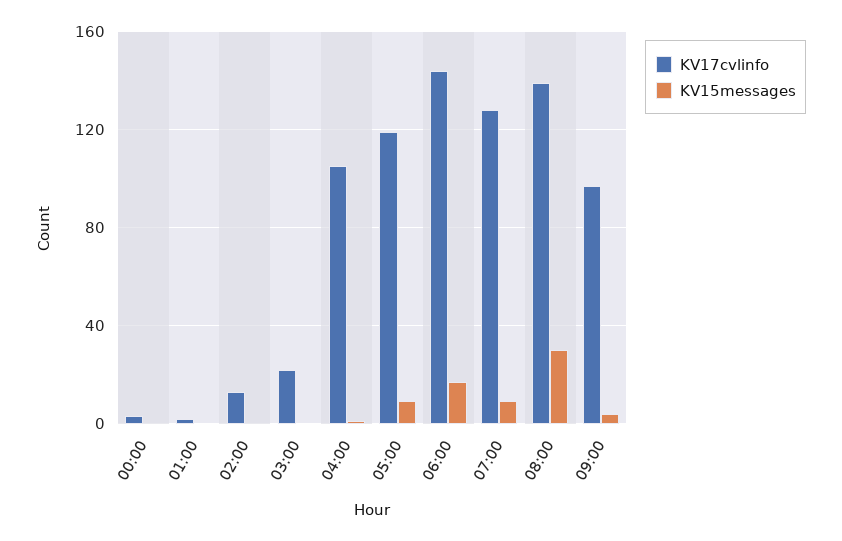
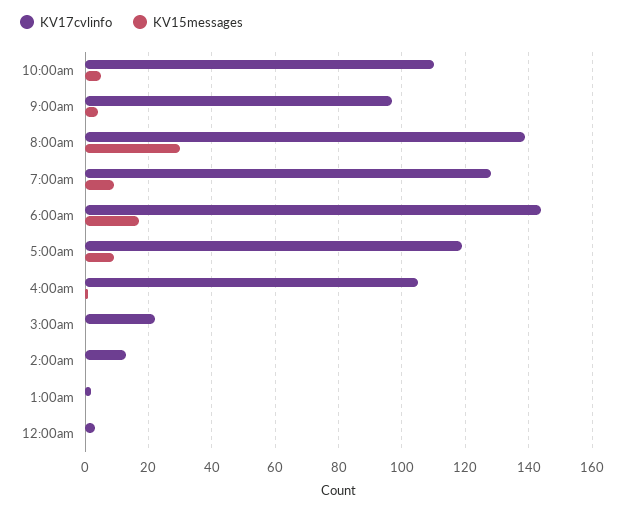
KV17cvlinfo, 10:00am: none -> 110
KV15messages, 10:00am: none -> 5

